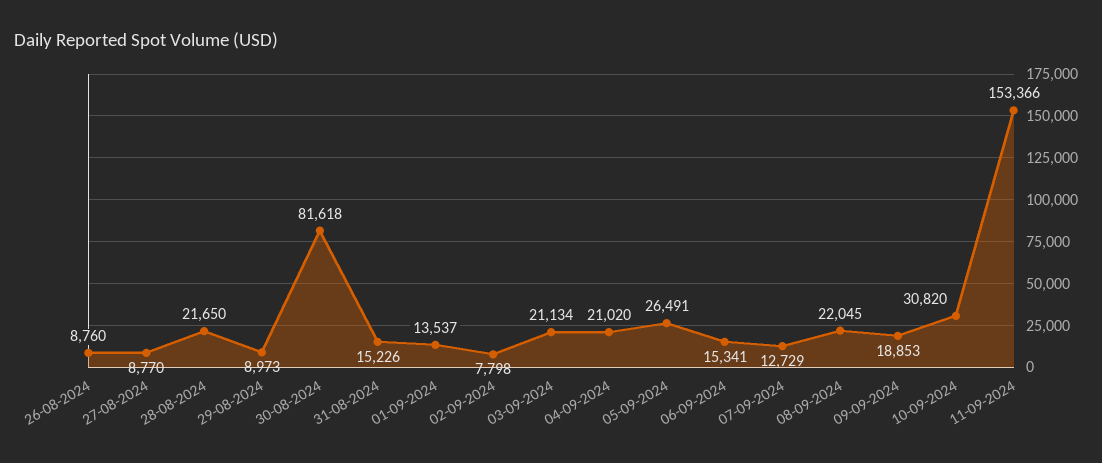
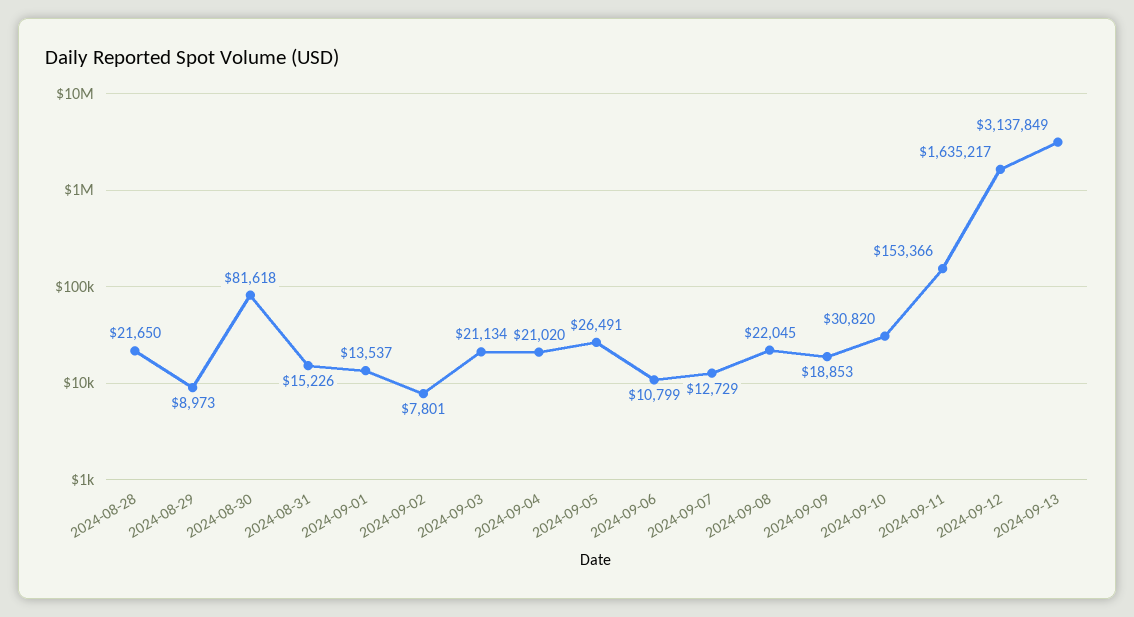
26-08-2024: 8760 -> none
27-08-2024: 8770 -> none
02-09-2024: 7798 -> 7801
06-09-2024: 15341 -> 10799
2024-09-12: none -> 1635217
2024-09-13: none -> 3137849

